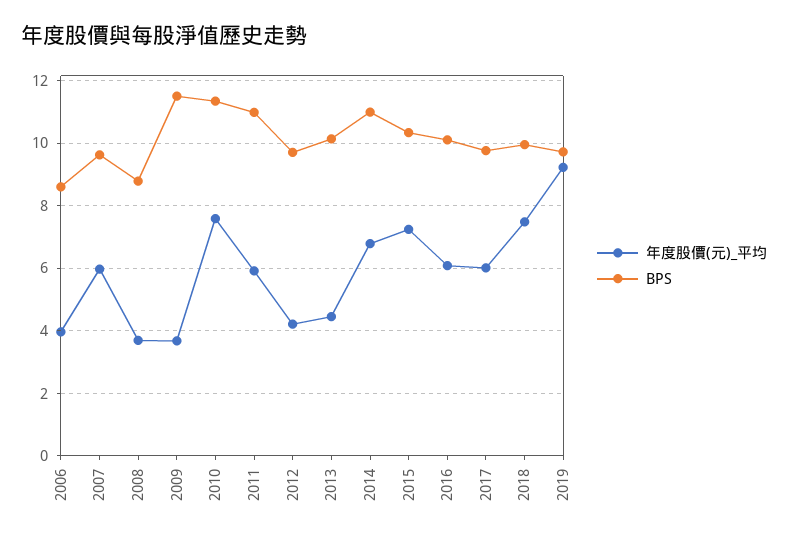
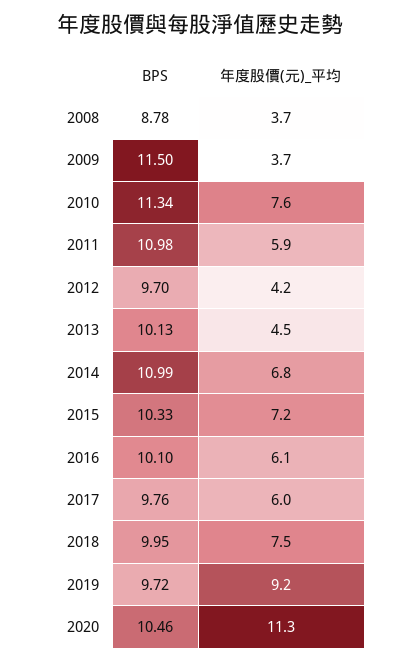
年度股價(元)_平均, 2006: 4 -> none
BPS, 2006: 8.6 -> none
年度股價(元)_平均, 2007: 6 -> none
BPS, 2007: 9.6 -> none
BPS, 2020: none -> 10.46
年度股價(元)_平均, 2020: none -> 11.3

